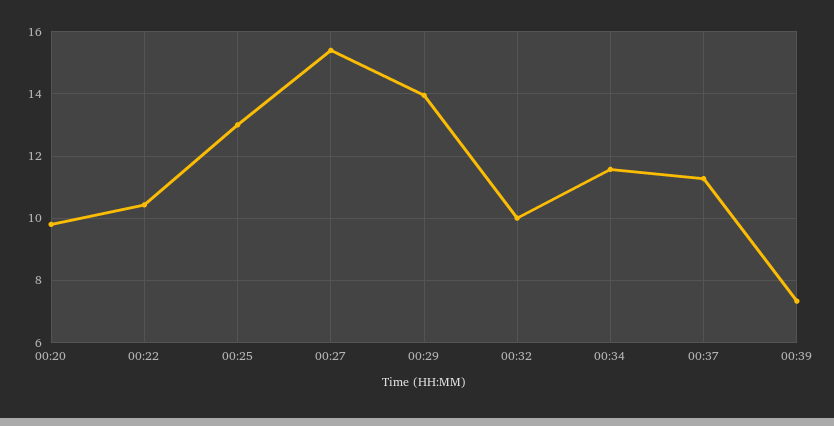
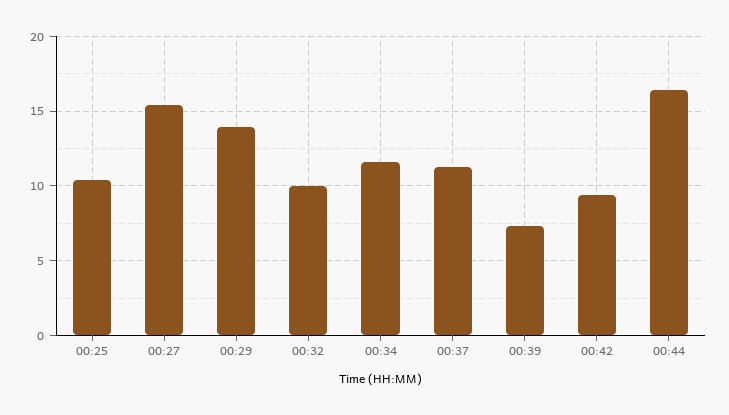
00:20: 9.8 -> none
00:22: 10.4 -> none
00:25: 13 -> 10.5
00:42: none -> 9.5
00:44: none -> 16.5

